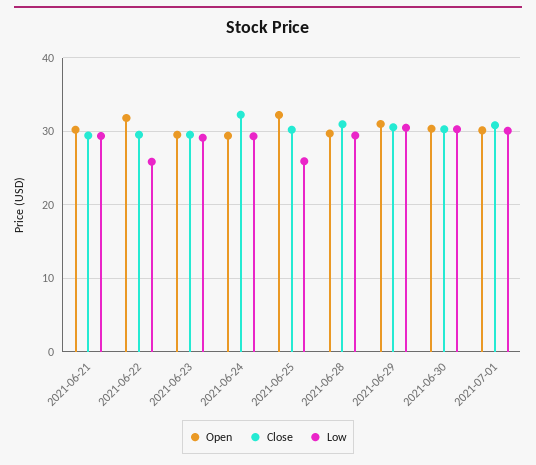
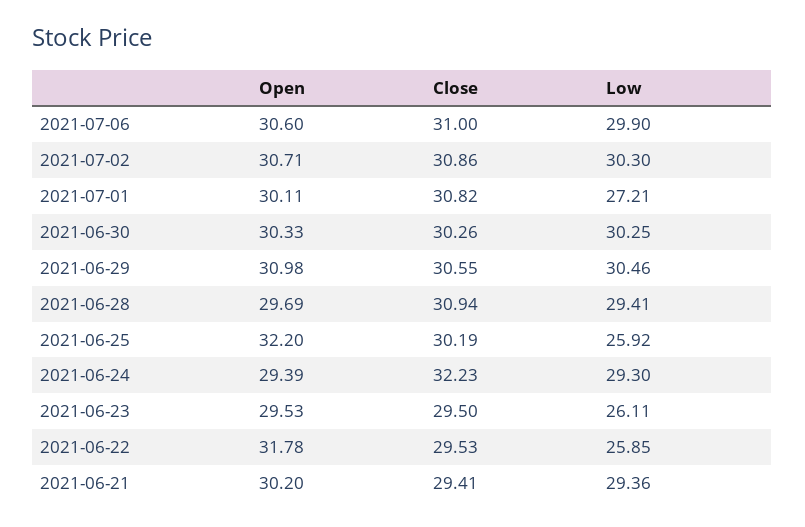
Low, 2021-06-23: 29 -> 26.11
Low, 2021-07-01: 30 -> 27.21
Open, 2021-07-06: none -> 30.6
Close, 2021-07-06: none -> 31
Low, 2021-07-06: none -> 29.9
Open, 2021-07-02: none -> 30.71
Close, 2021-07-02: none -> 30.86
Low, 2021-07-02: none -> 30.3

